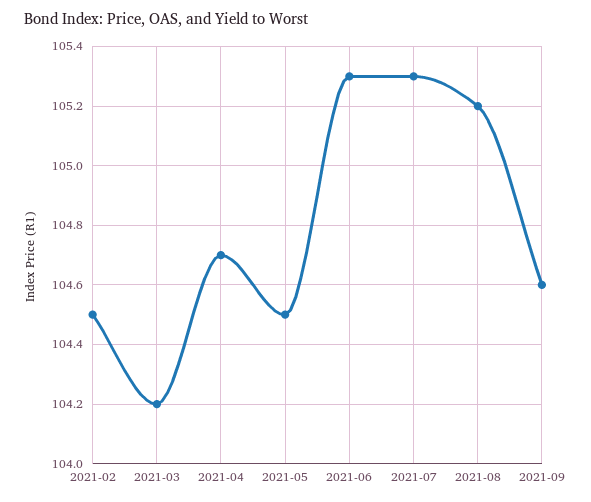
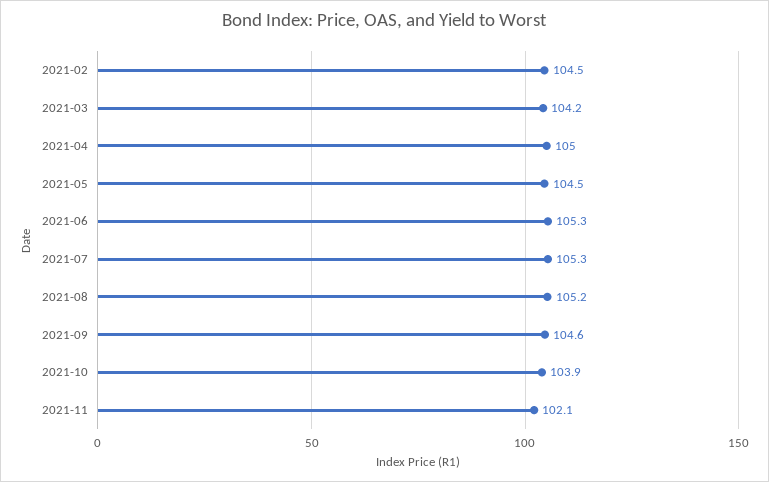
2021-04: 104.7 -> 105
2021-10: none -> 103.9
2021-11: none -> 102.1

